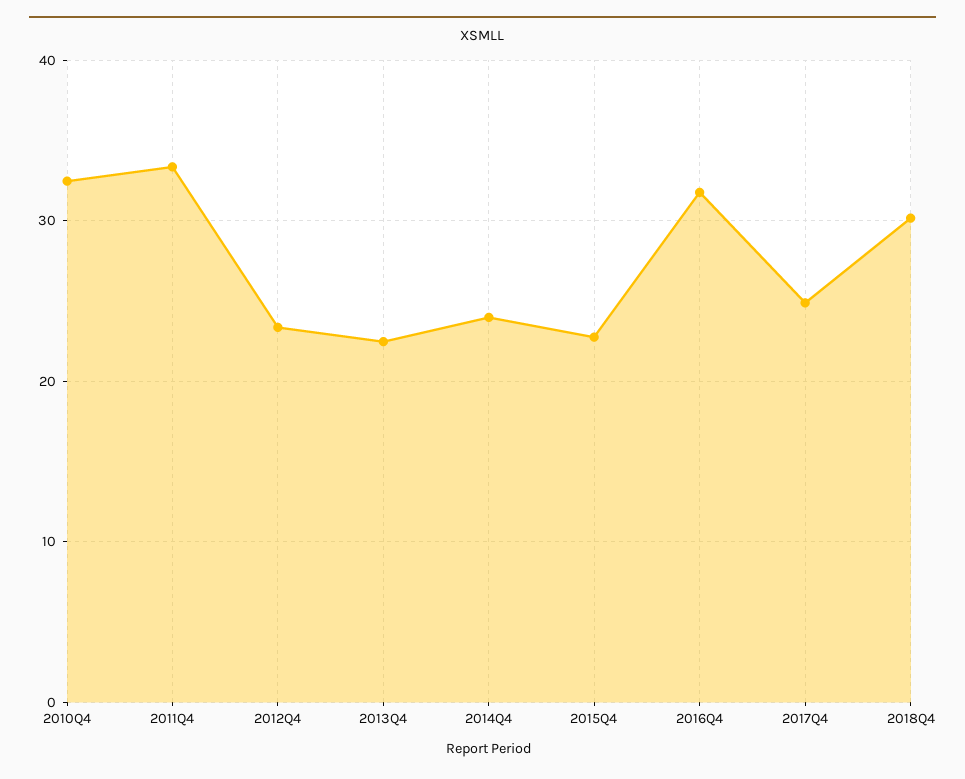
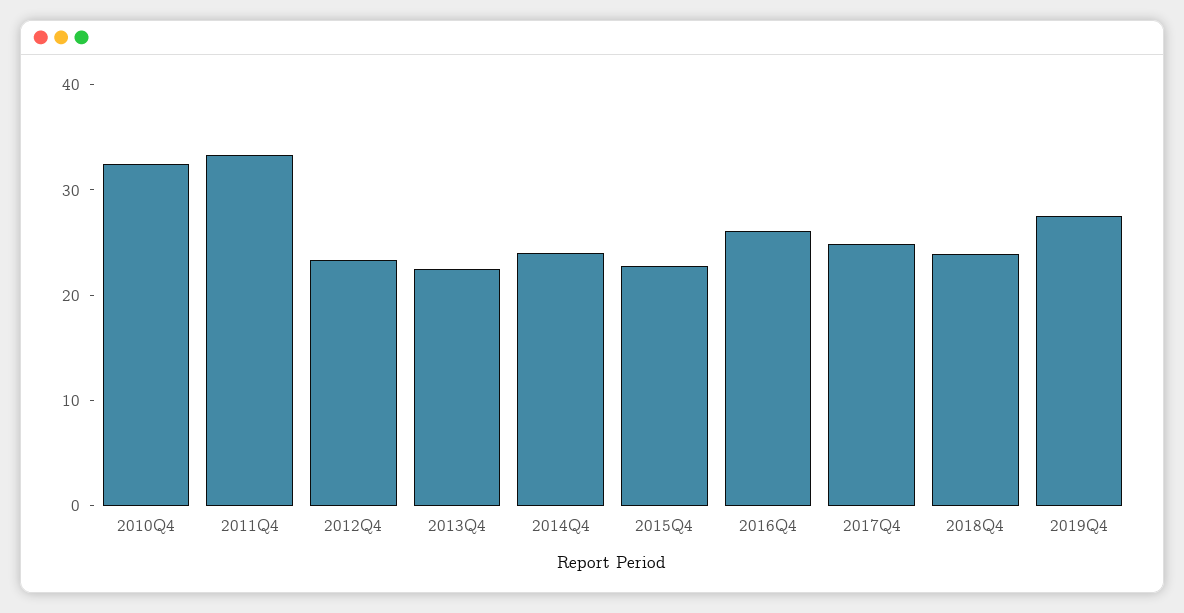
2016Q4: 32 -> 26
2018Q4: 30 -> 24
2019Q4: none -> 28

